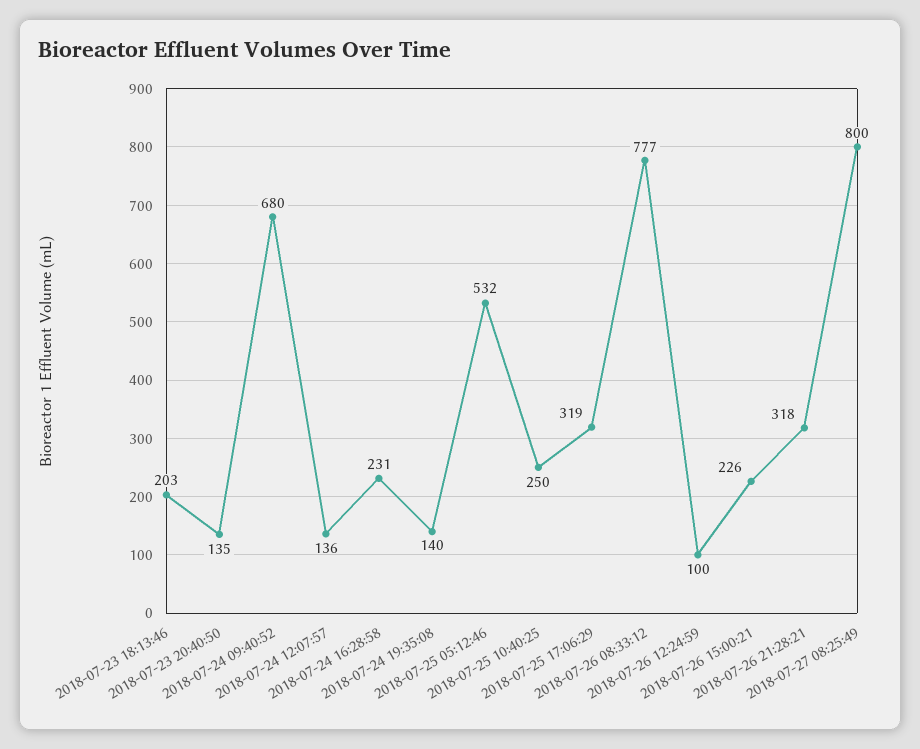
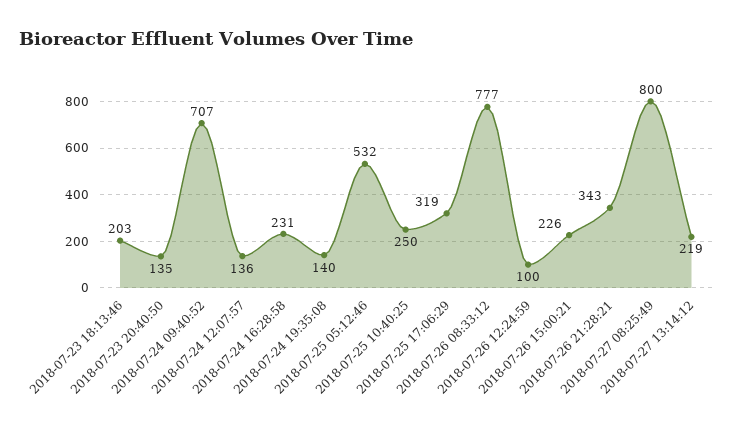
2018-07-24 09:40:52: 680 -> 707
2018-07-26 21:28:21: 318 -> 343
2018-07-27 13:14:12: none -> 219

